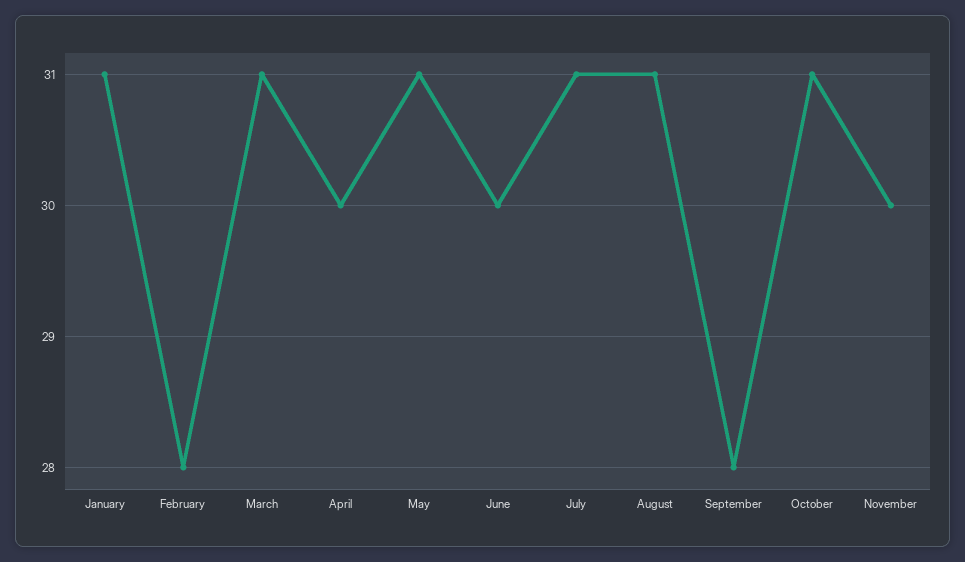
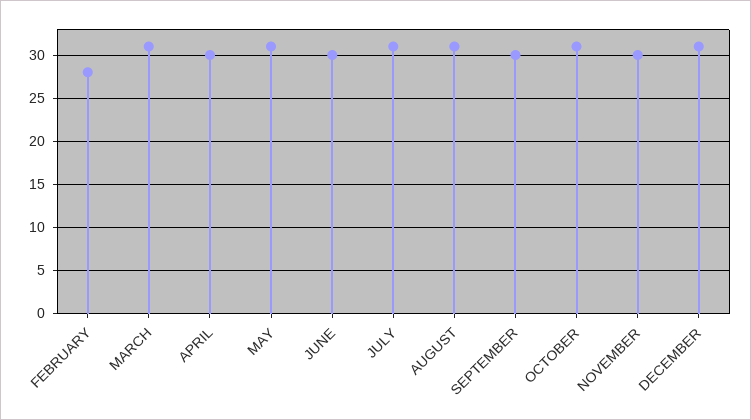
January: 31 -> none
September: 28 -> 30
DECEMBER: none -> 31

